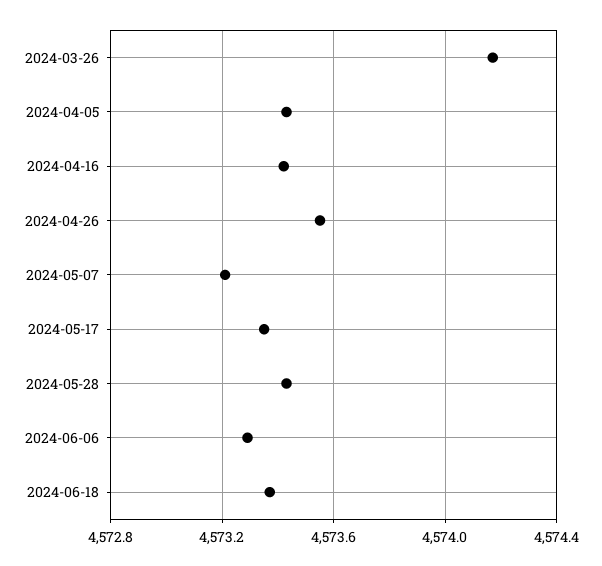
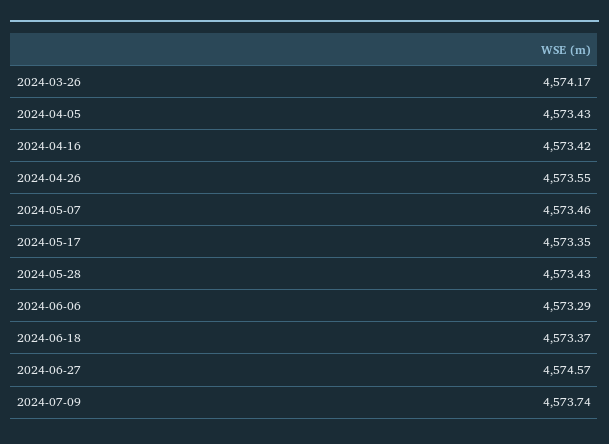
2024-05-07: 4573.2 -> 4573.46
2024-06-27: none -> 4574.57
2024-07-09: none -> 4573.74

